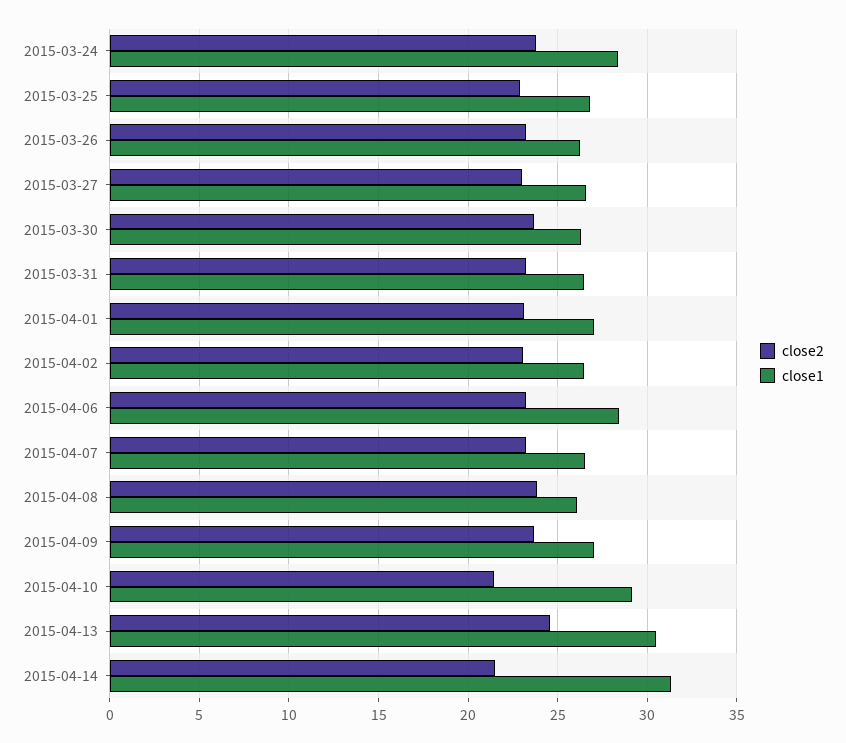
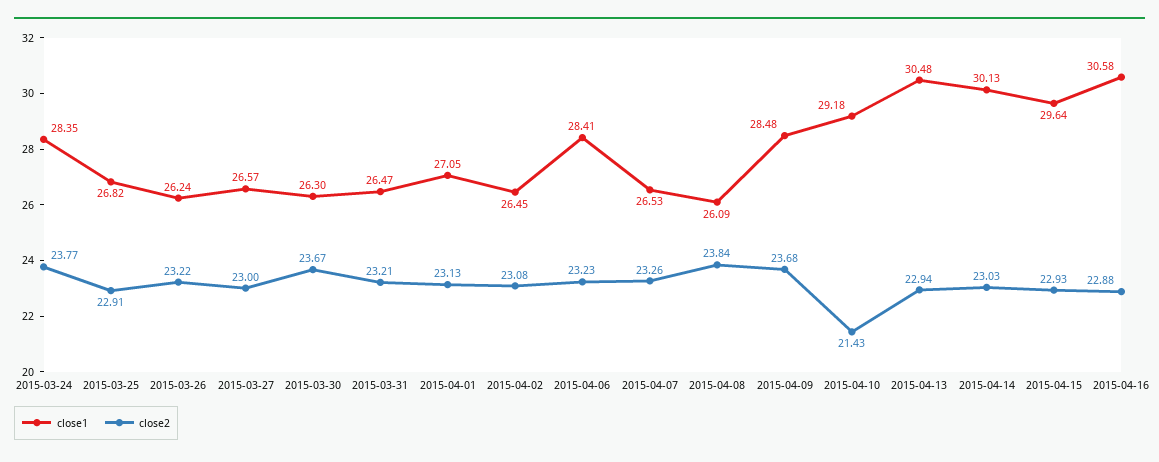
close1, 2015-04-09: 27 -> 28.48
close2, 2015-04-13: 24.5 -> 22.94
close2, 2015-04-14: 21.5 -> 23.03
close1, 2015-04-14: 31.5 -> 30.13
close1, 2015-04-15: none -> 29.64
close2, 2015-04-15: none -> 22.93
close1, 2015-04-16: none -> 30.58
close2, 2015-04-16: none -> 22.88

